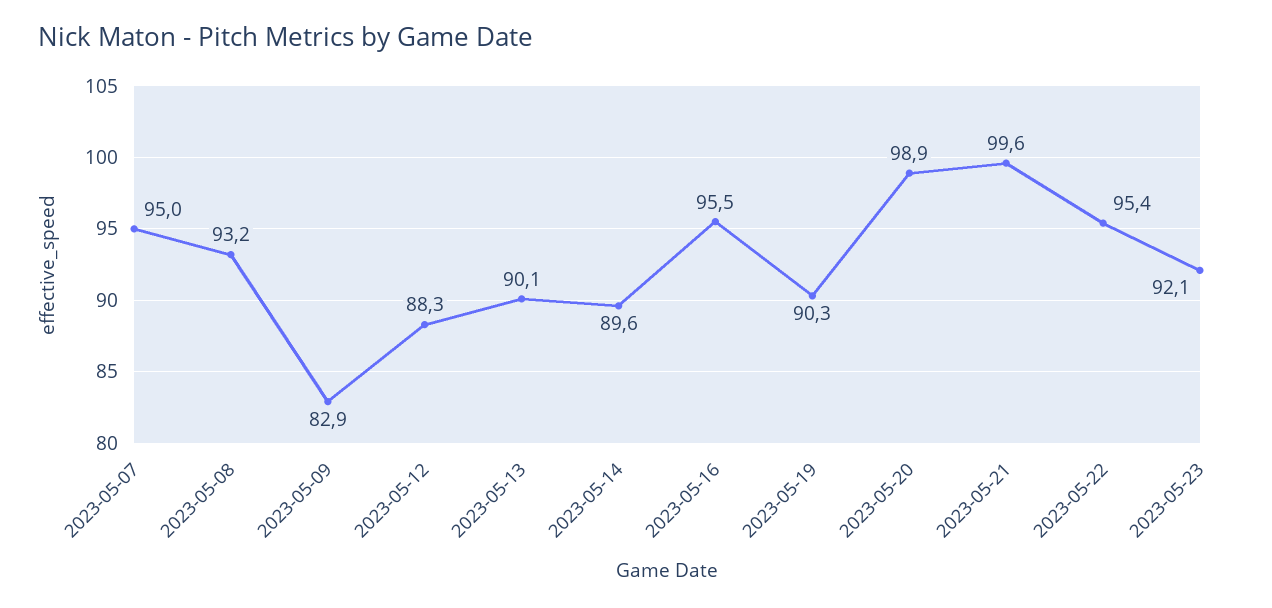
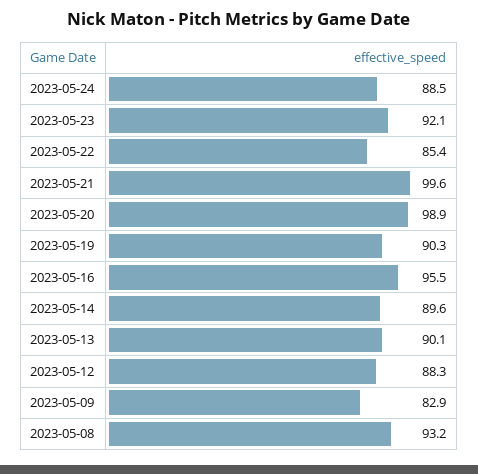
2023-05-07: 95 -> none
2023-05-22: 95.4 -> 85.4
2023-05-24: none -> 88.5

